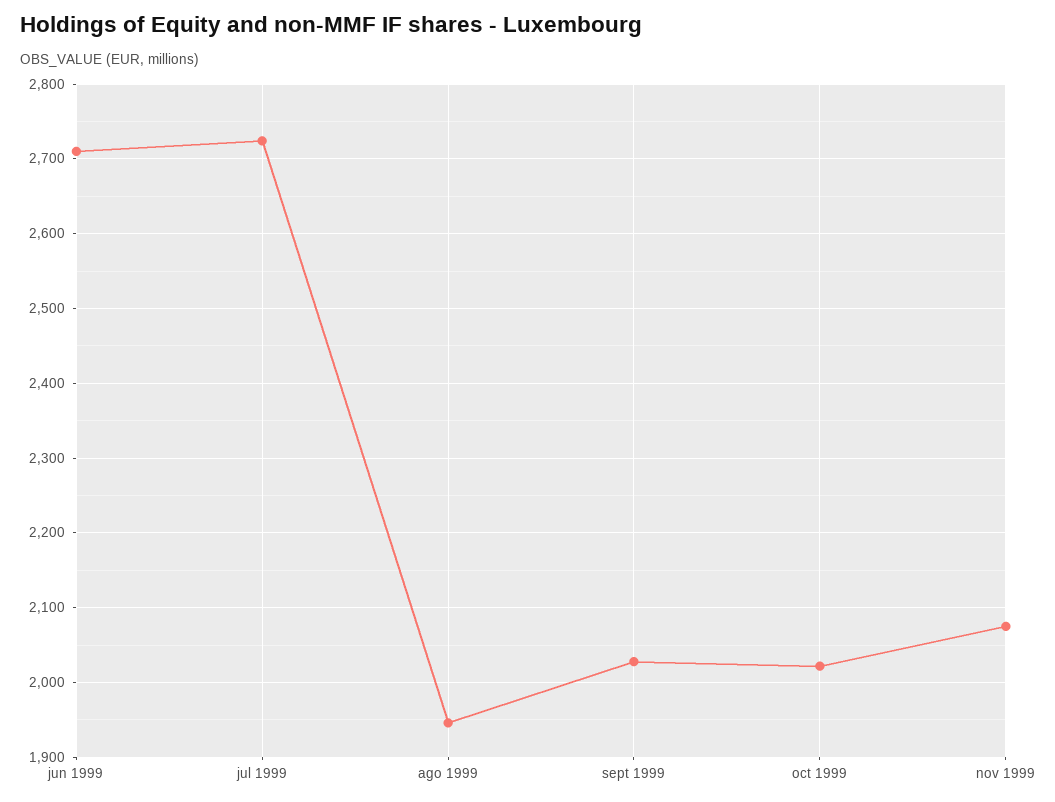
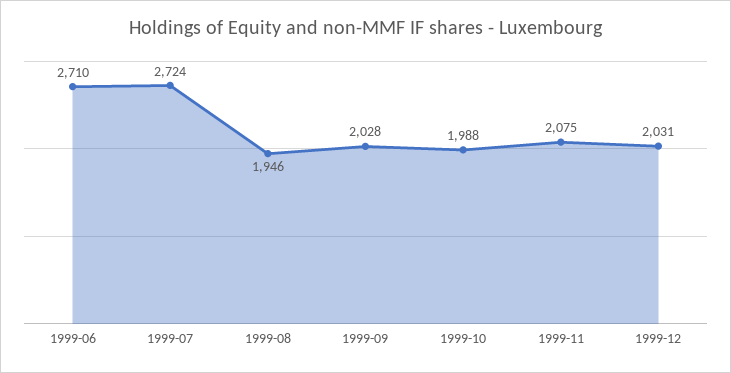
oct 1999: 2020 -> 1988
1999-12: none -> 2031

